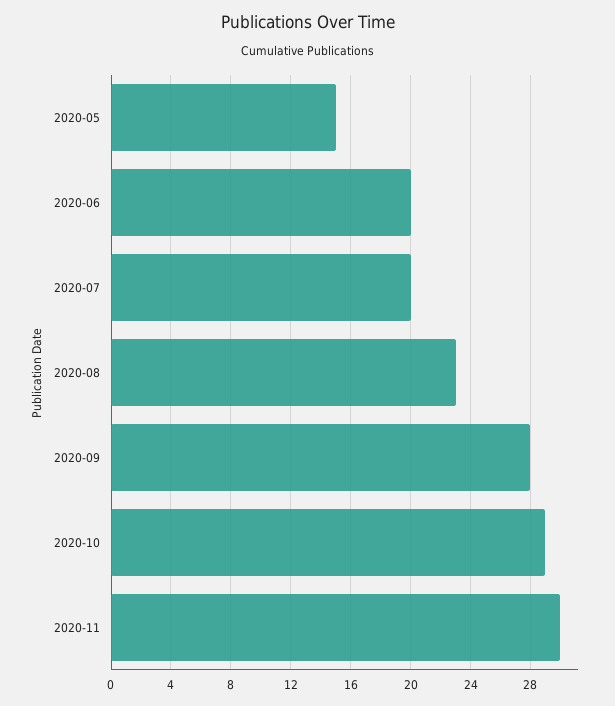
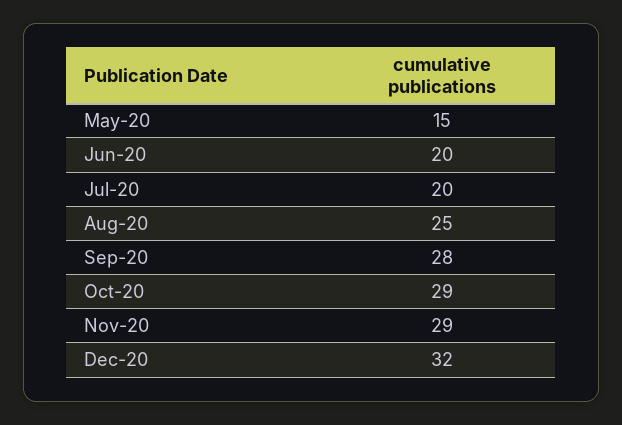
2020-08: 23 -> 25
2020-11: 30 -> 29
Dec-20: none -> 32

